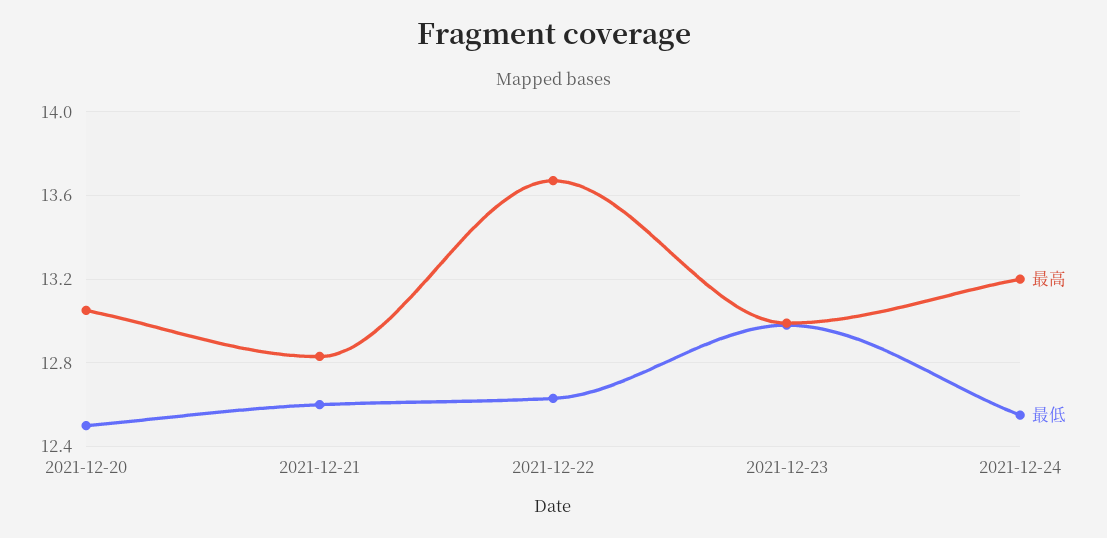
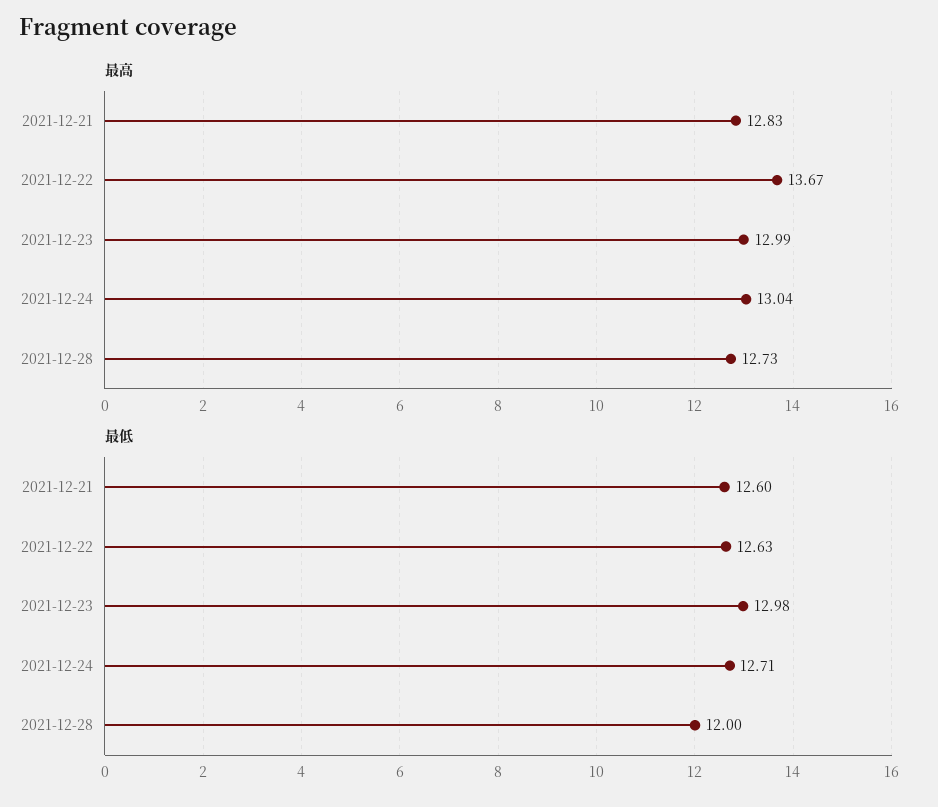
最高, 2021-12-20: 13.05 -> none
最低, 2021-12-20: 12.5 -> none
最高, 2021-12-24: 13.2 -> 13.04
最低, 2021-12-24: 12.55 -> 12.71
最高, 2021-12-28: none -> 12.73
最低, 2021-12-28: none -> 12

